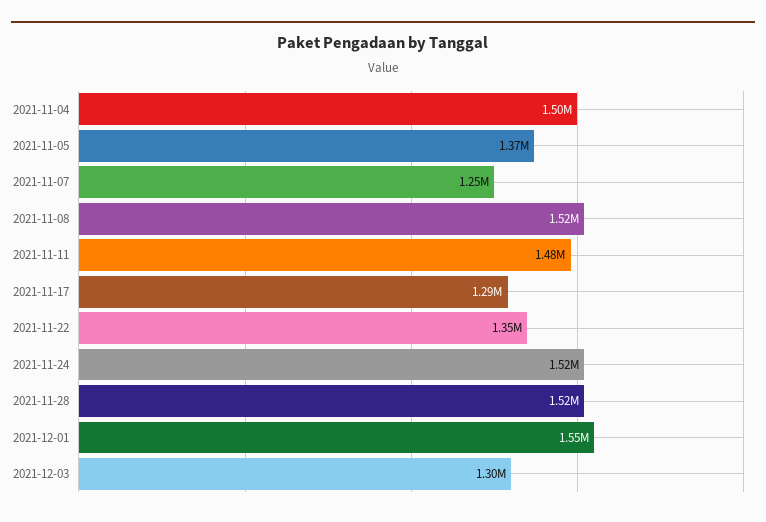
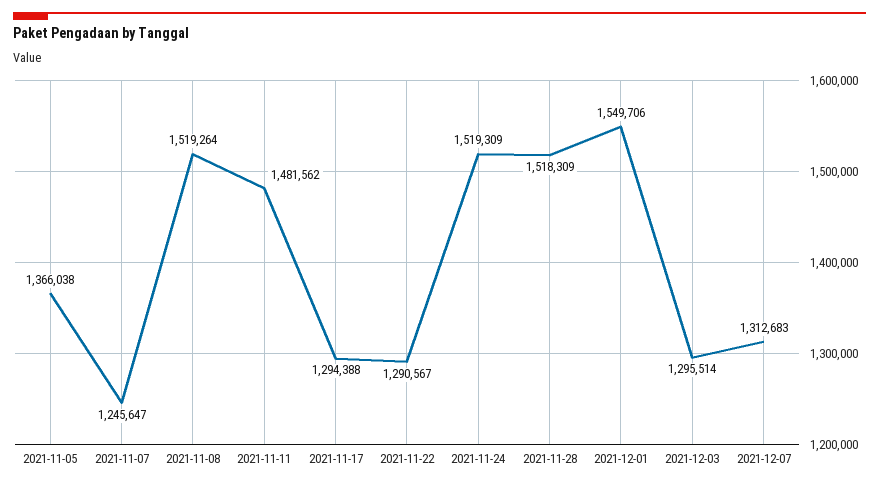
2021-11-04: 1500000 -> none
2021-11-22: 1350000 -> 1290567
2021-12-07: none -> 1312683

